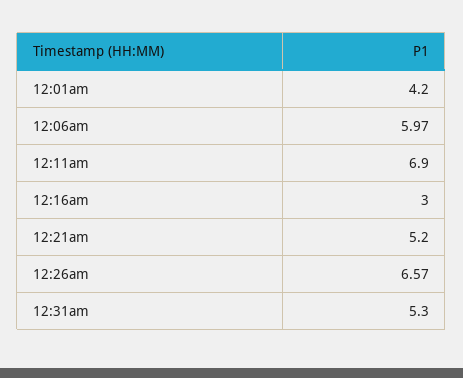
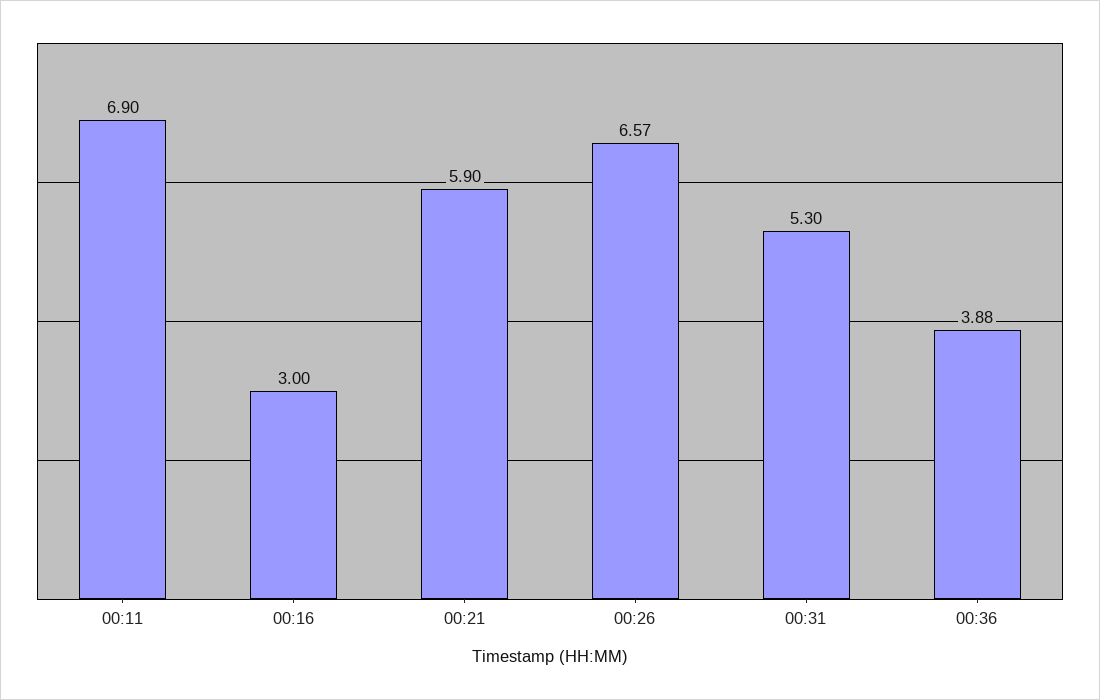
12:01am: 4.2 -> none
12:06am: 5.97 -> none
12:21am: 5.2 -> 5.9
00:36: none -> 3.88

